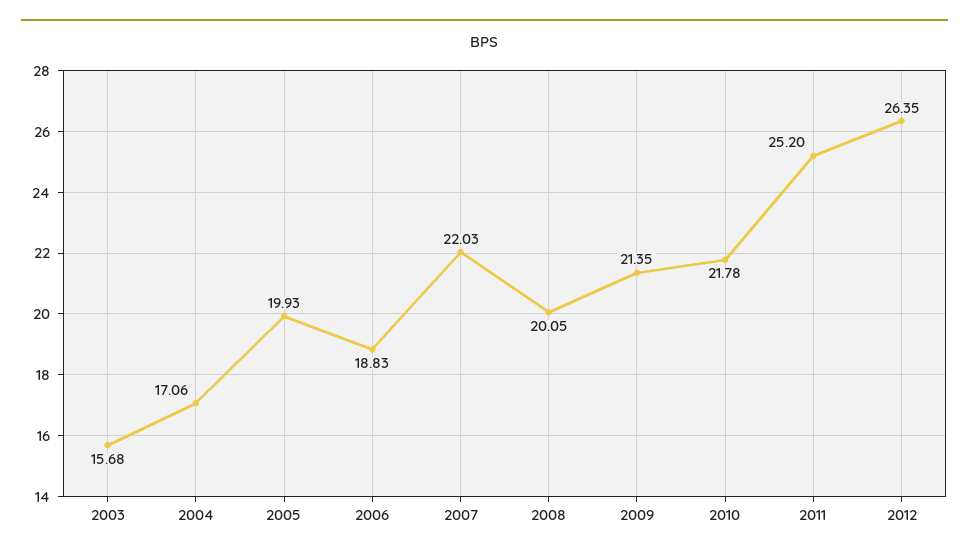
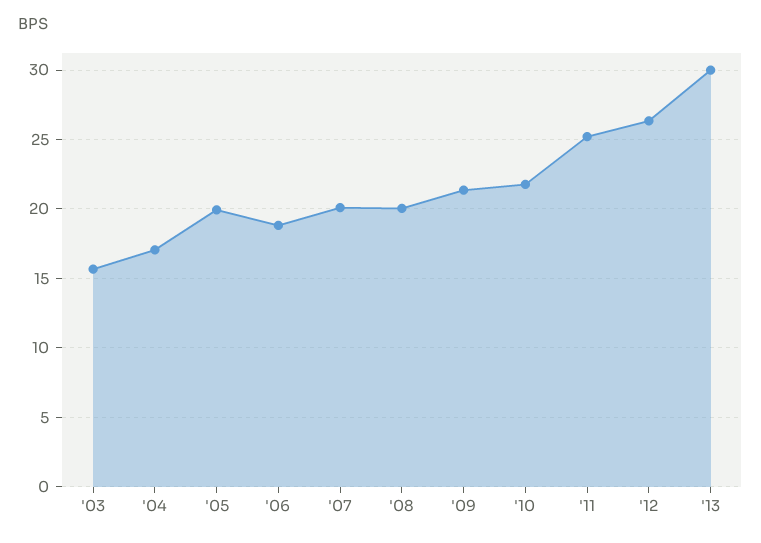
2007: 22.03 -> 20
'13: none -> 30

